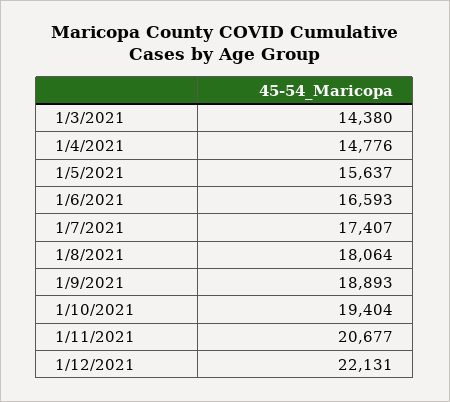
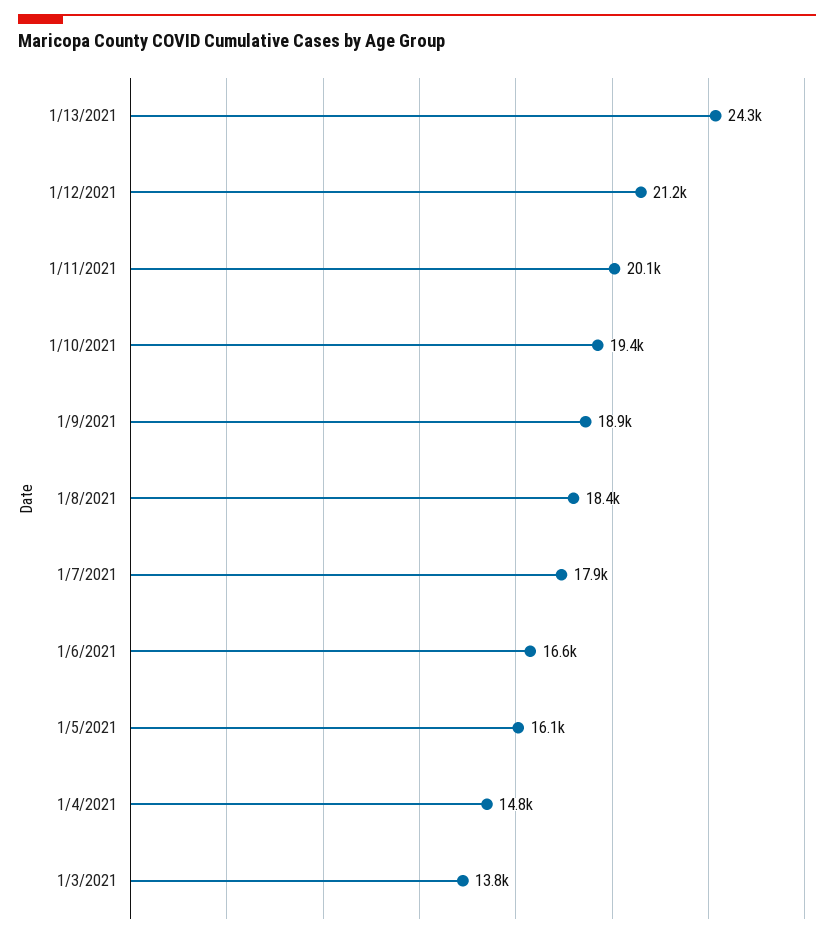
1/3/2021: 14380 -> 13800
1/5/2021: 15637 -> 16100
1/7/2021: 17407 -> 17900
1/8/2021: 18064 -> 18400
1/11/2021: 20677 -> 20100
1/12/2021: 22131 -> 21200
1/13/2021: none -> 24300

